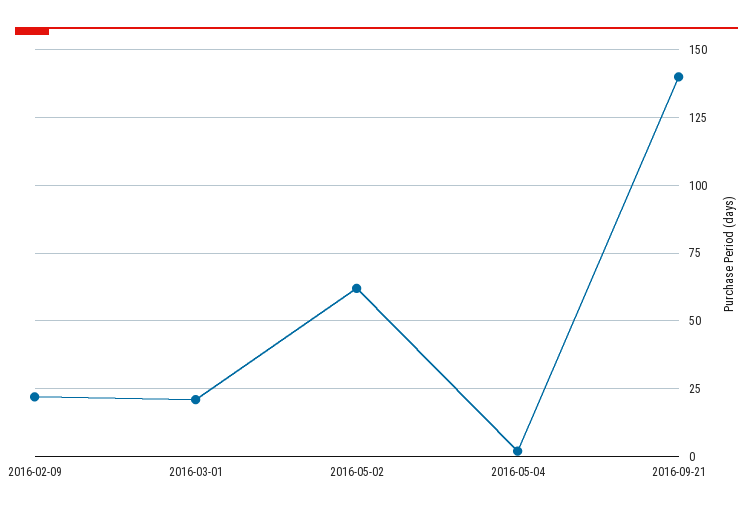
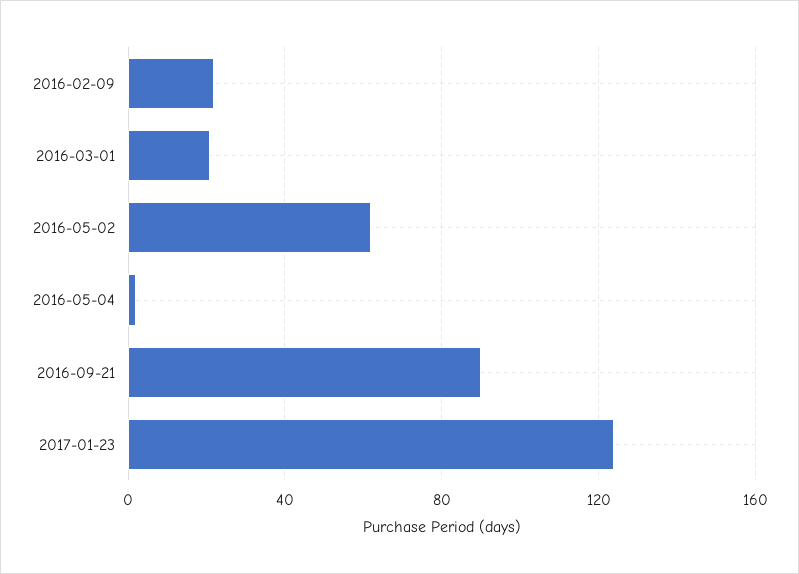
2016-09-21: 140 -> 90
2017-01-23: none -> 125

